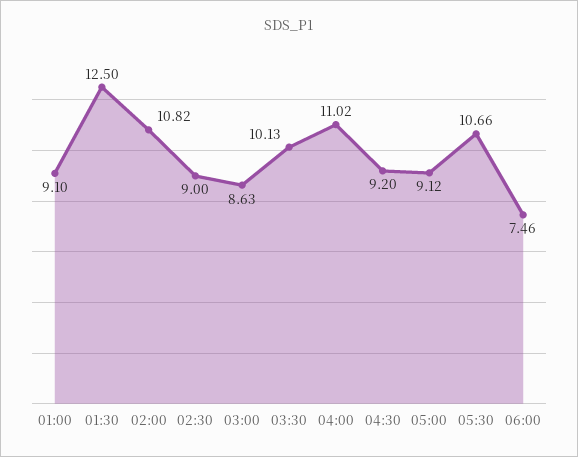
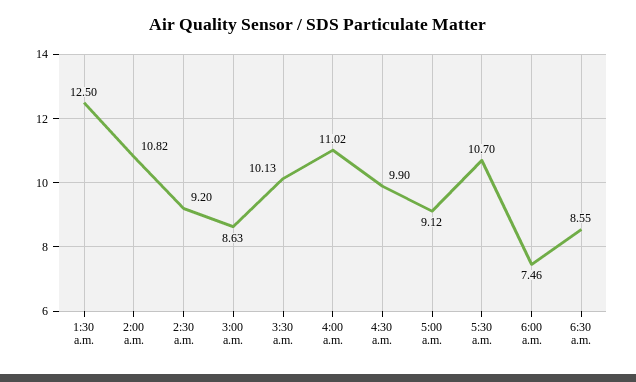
01:00: 9.1 -> none
02:30: 9 -> 9.2
04:30: 9.2 -> 9.9
05:30: 10.66 -> 10.7
6:30 a.m.: none -> 8.55

